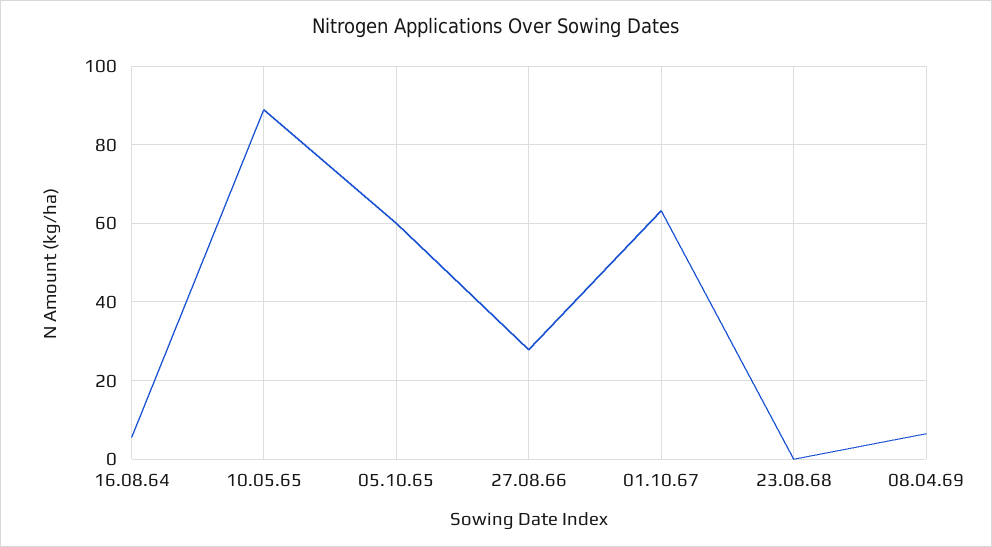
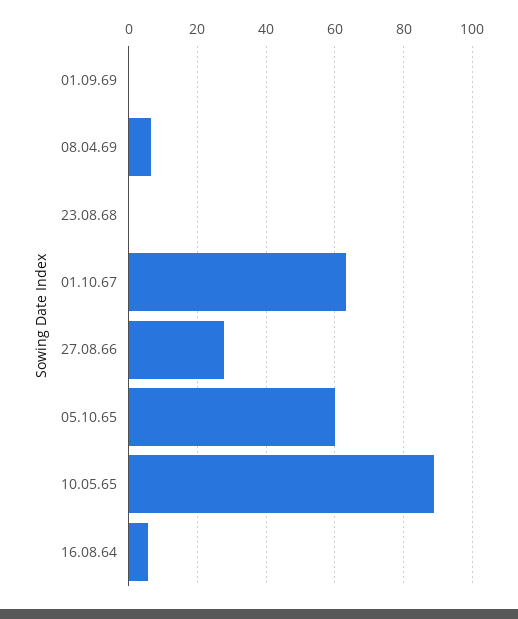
01.09.69: none -> 0

